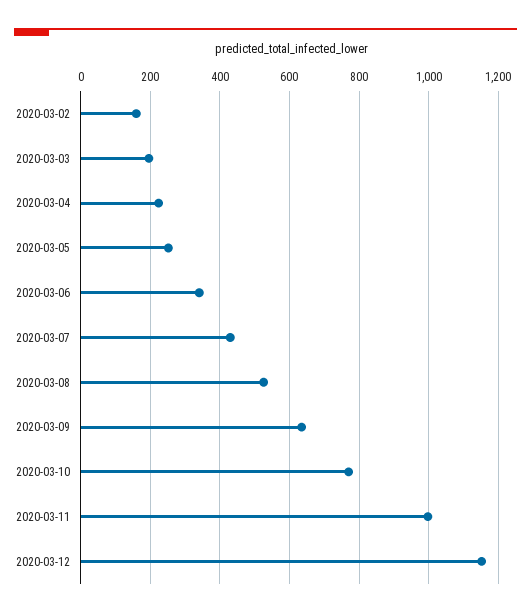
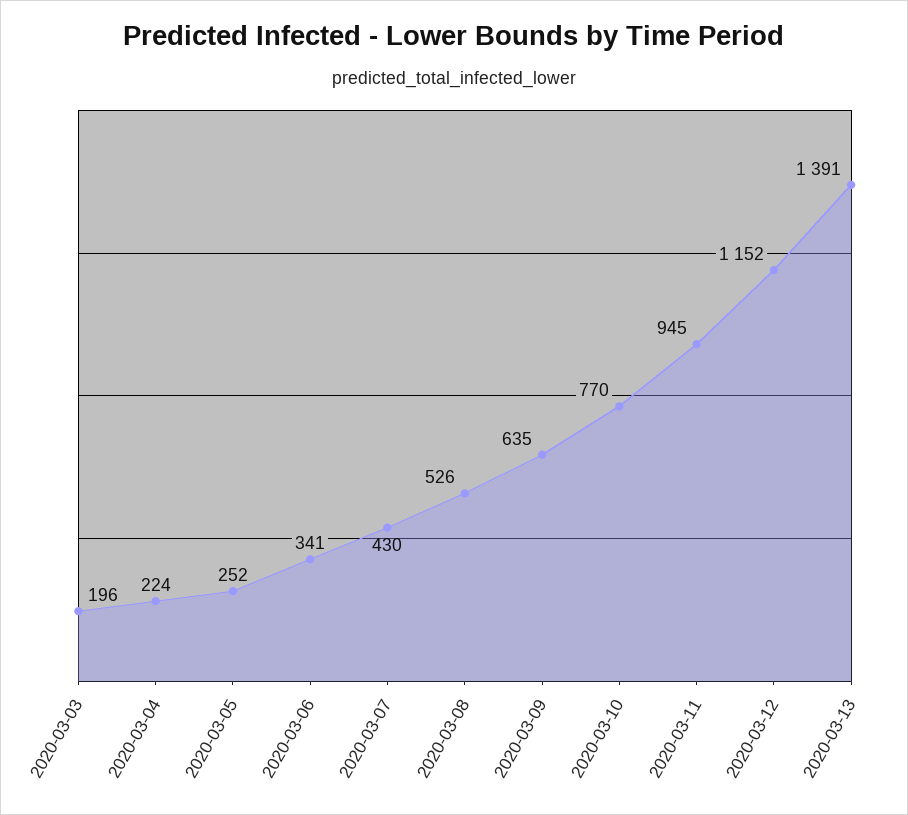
2020-03-02: 160 -> none
2020-03-11: 1000 -> 945
2020-03-13: none -> 1391

